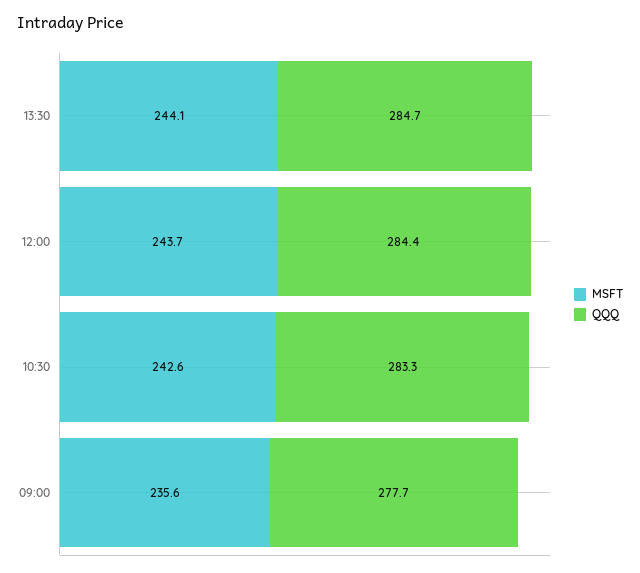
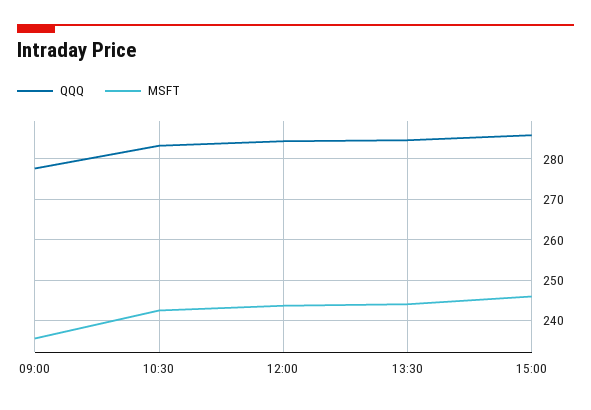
QQQ, 15:00: none -> 286
MSFT, 15:00: none -> 246

